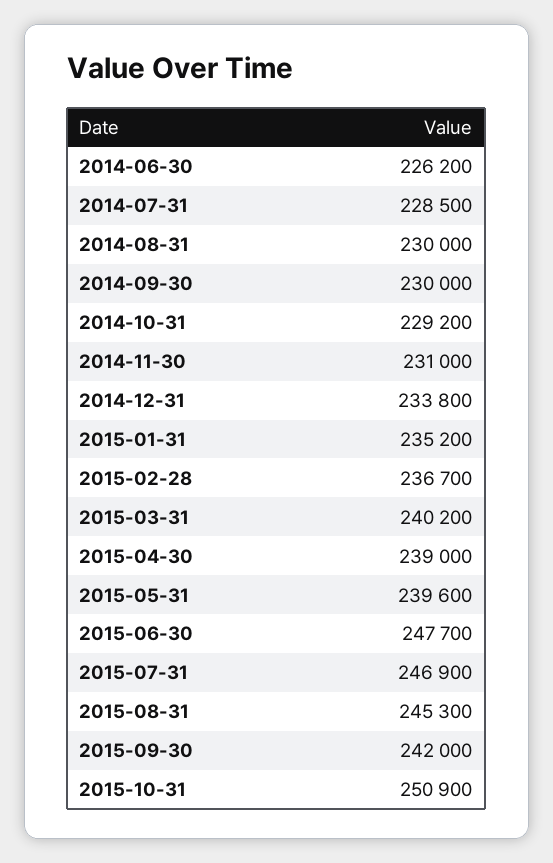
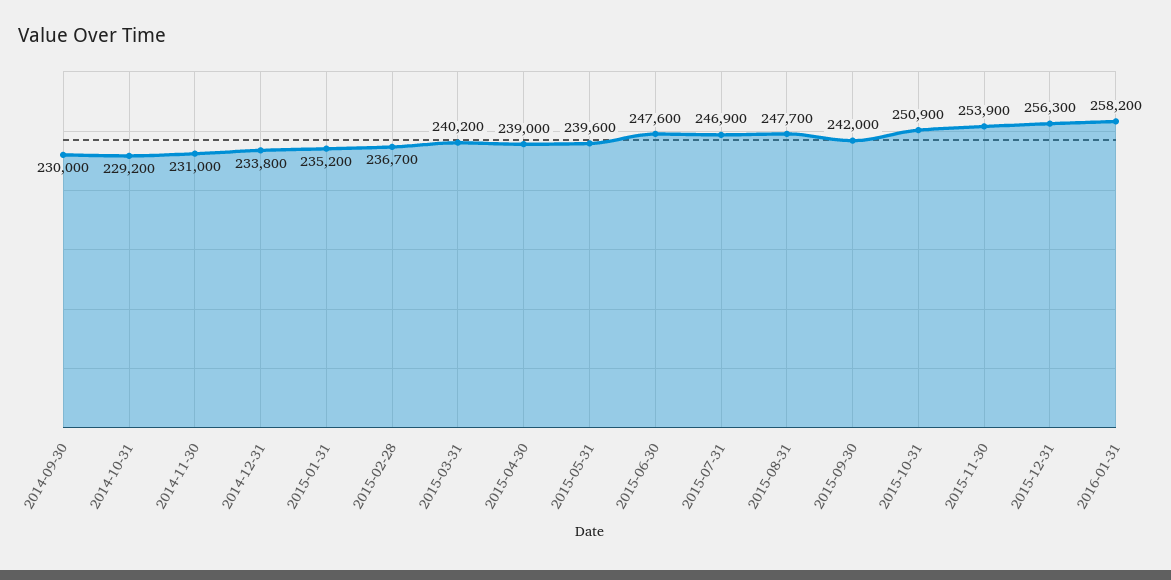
2014-06-30: 226200 -> none
2014-07-31: 228500 -> none
2014-08-31: 230000 -> none
2015-06-30: 247700 -> 247600
2015-08-31: 245300 -> 247700
2015-11-30: none -> 253900
2015-12-31: none -> 256300
2016-01-31: none -> 258200

